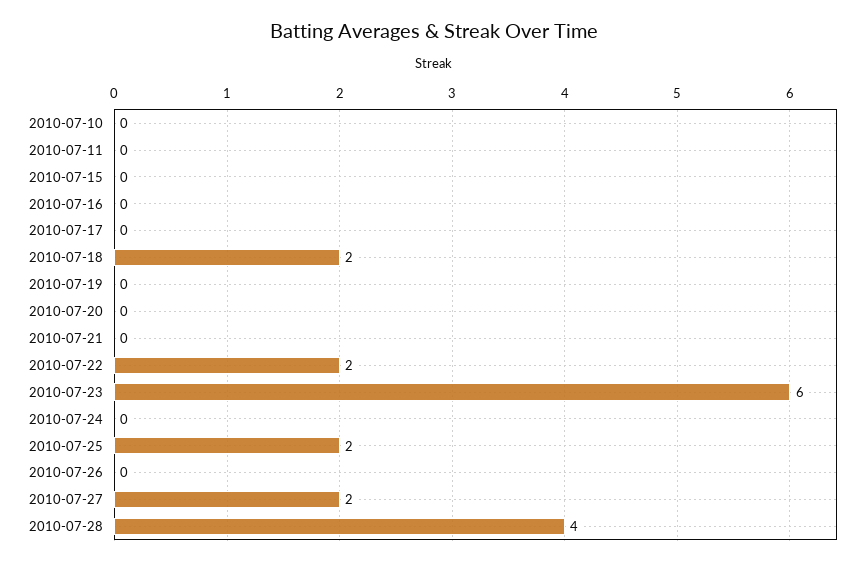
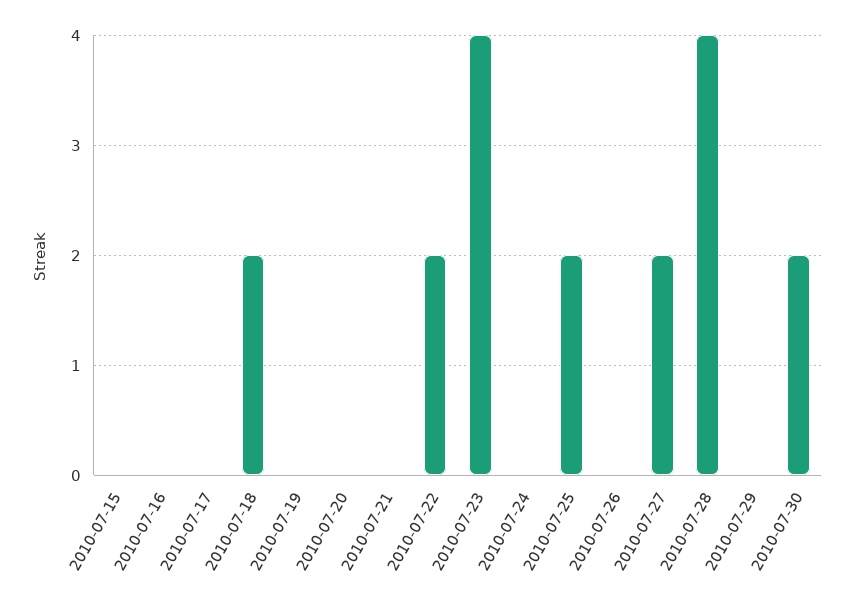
2010-07-10: 0 -> none
2010-07-11: 0 -> none
2010-07-23: 6 -> 4
2010-07-29: none -> 0
2010-07-30: none -> 2

